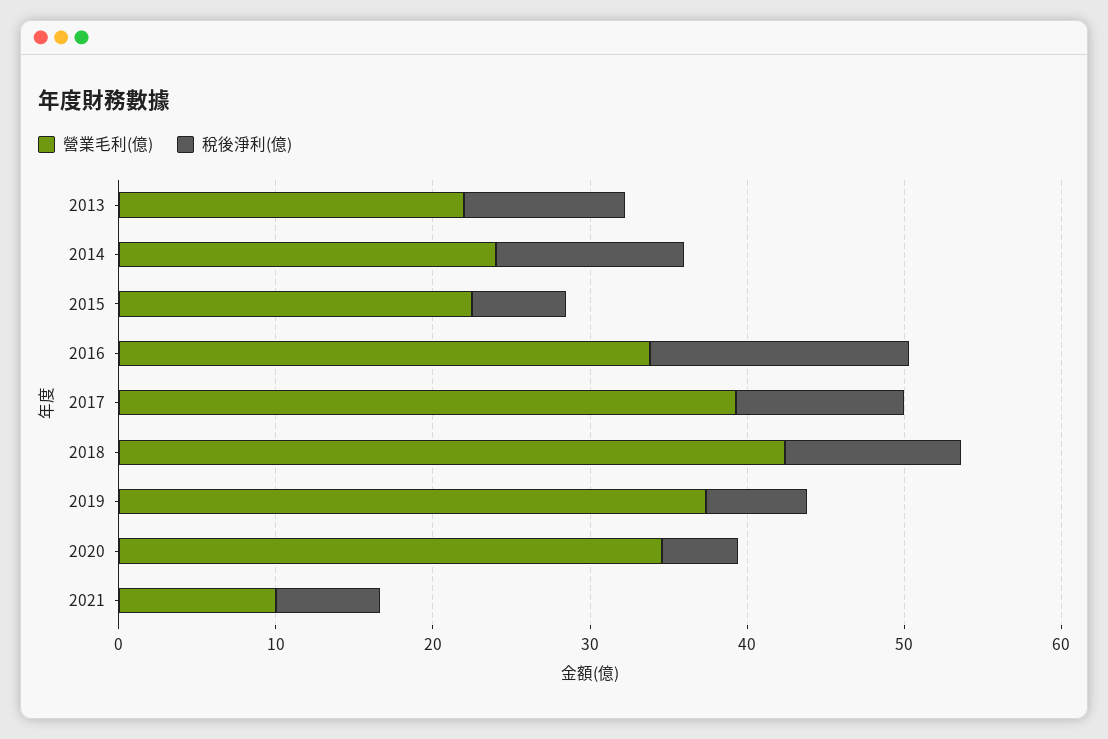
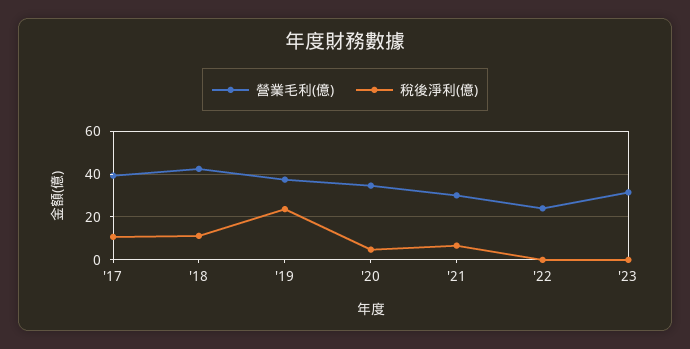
營業毛利(億), 2013: 22 -> none
稅後淨利(億), 2013: 10 -> none
營業毛利(億), 2014: 24 -> none
稅後淨利(億), 2014: 12 -> none
營業毛利(億), 2015: 22 -> none
稅後淨利(億), 2015: 6 -> none
營業毛利(億), 2016: 34 -> none
稅後淨利(億), 2016: 16 -> none
稅後淨利(億), 2019: 6 -> 25
營業毛利(億), 2021: 10 -> 30
營業毛利(億), '22: none -> 25
稅後淨利(億), '22: none -> 0
營業毛利(億), '23: none -> 30
稅後淨利(億), '23: none -> 0

